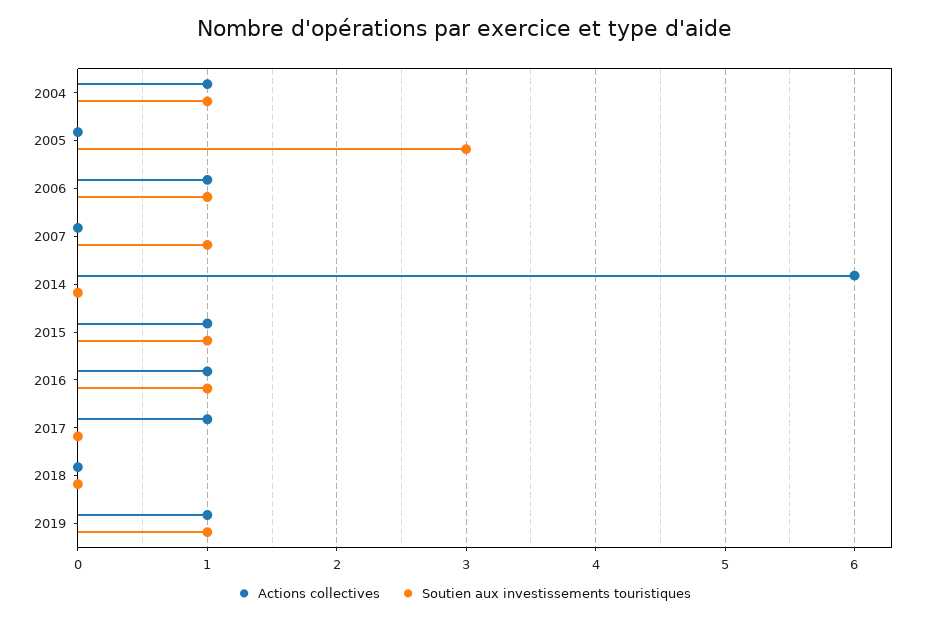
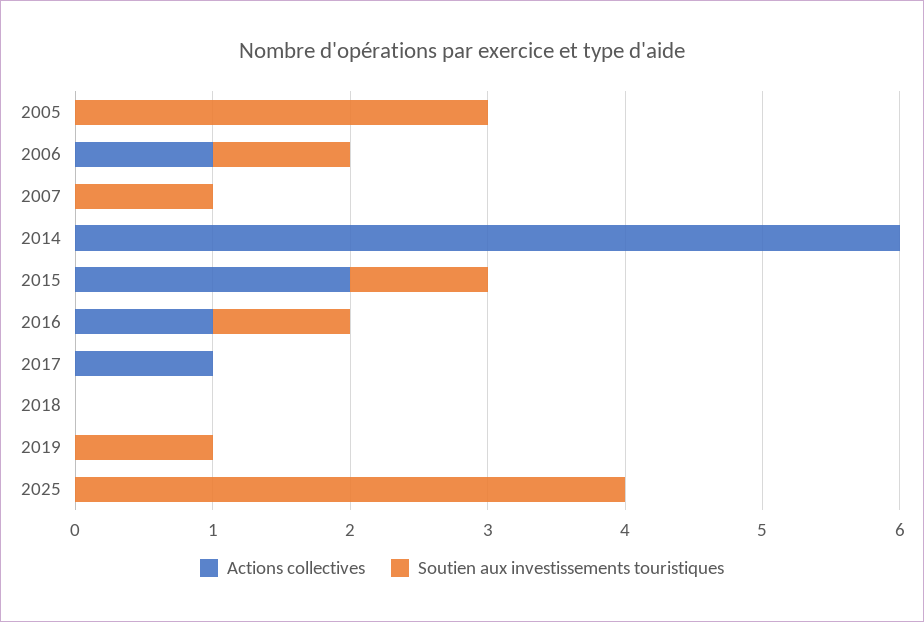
Actions collectives, 2004: 1 -> none
Soutien aux investissements touristiques, 2004: 1 -> none
Actions collectives, 2015: 1 -> 2
Actions collectives, 2019: 1 -> 0
Actions collectives, 2025: none -> 0
Soutien aux investissements touristiques, 2025: none -> 4

